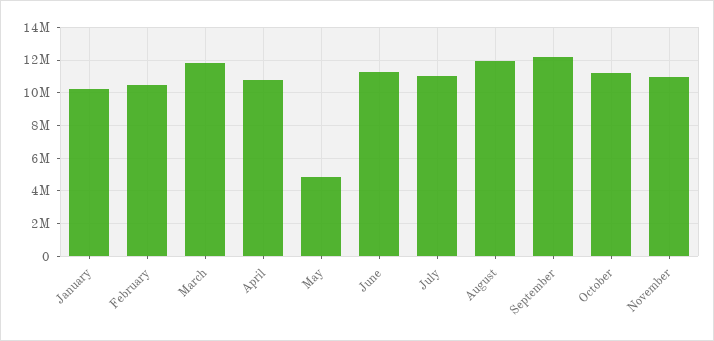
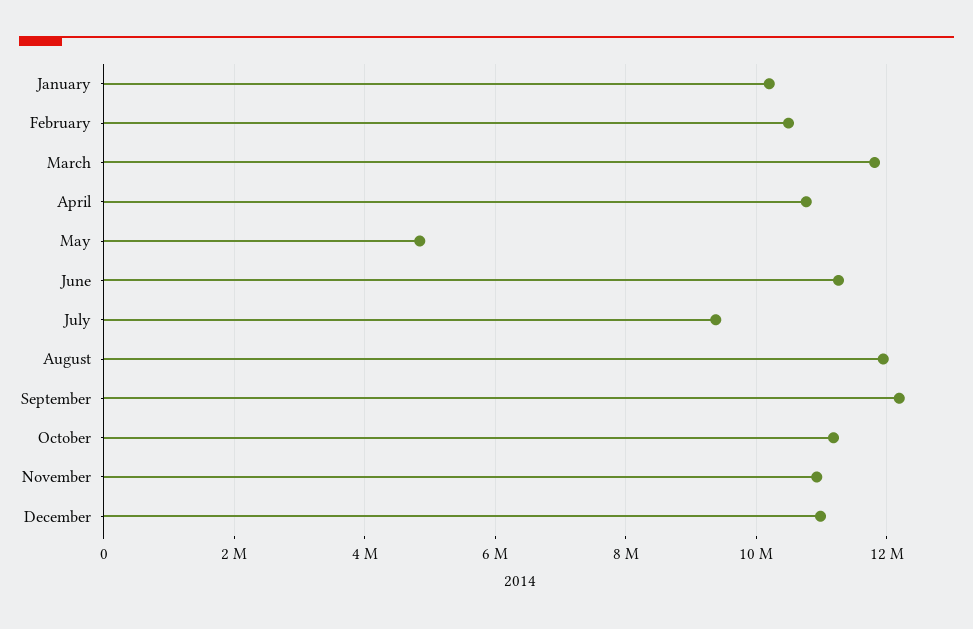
July: 11000000 -> 9400000
December: none -> 11000000

